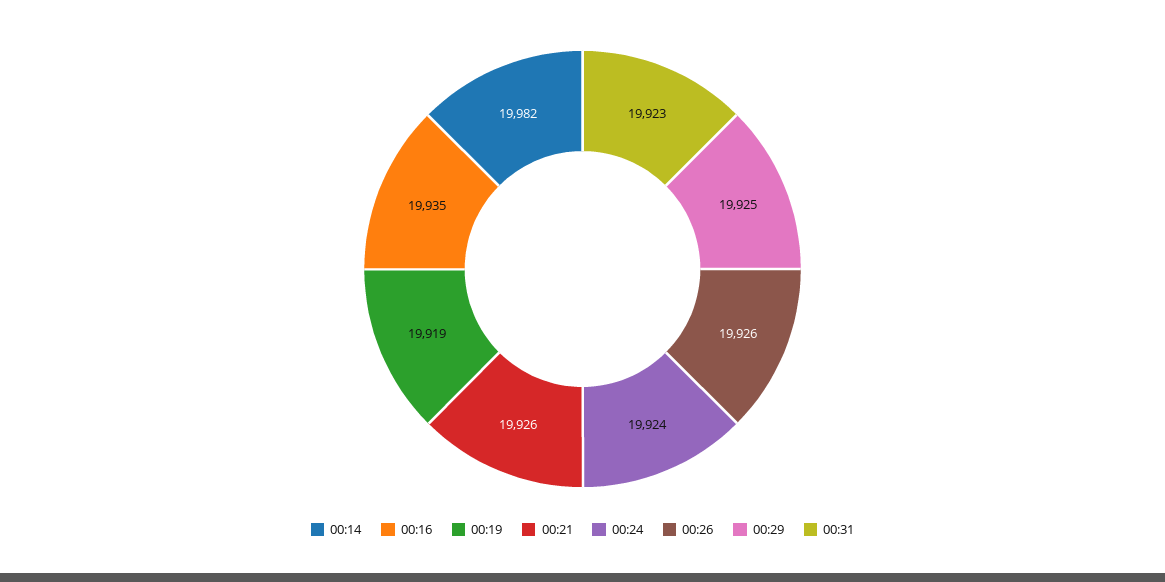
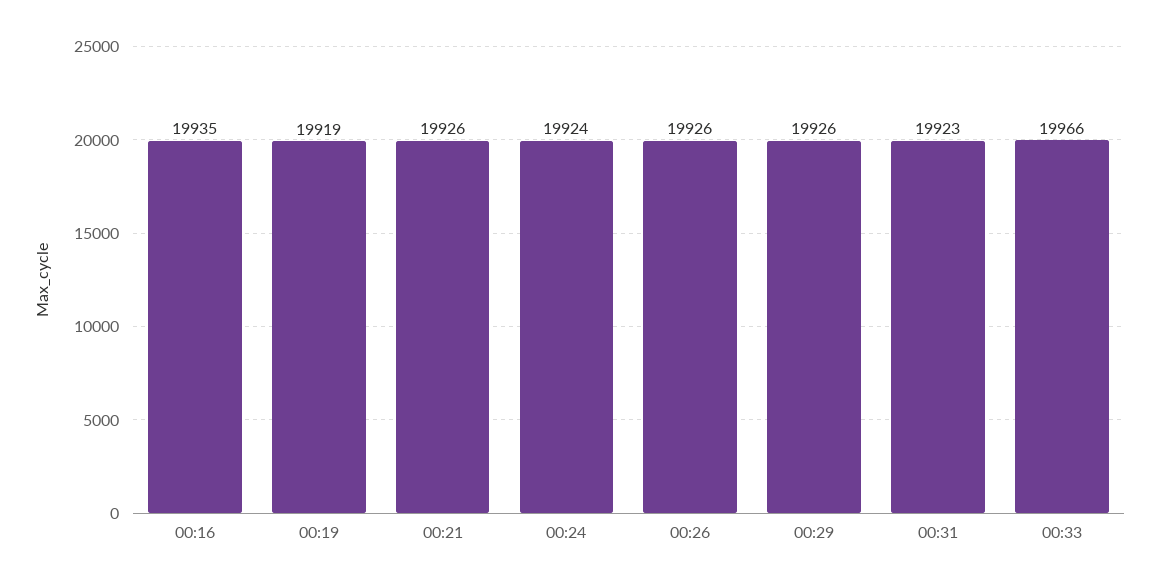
00:14: 19982 -> none
00:29: 19925 -> 19926
00:33: none -> 19966

